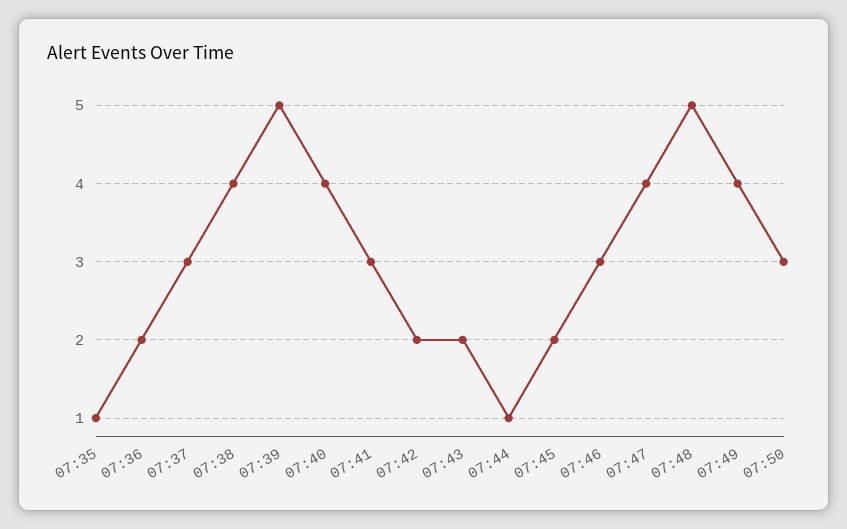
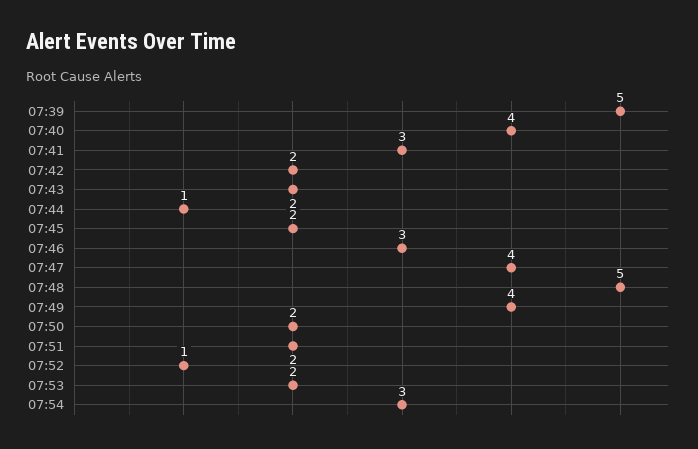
07:35: 1 -> none
07:36: 2 -> none
07:37: 3 -> none
07:38: 4 -> none
07:50: 3 -> 2
07:51: none -> 2
07:52: none -> 1
07:53: none -> 2
07:54: none -> 3

